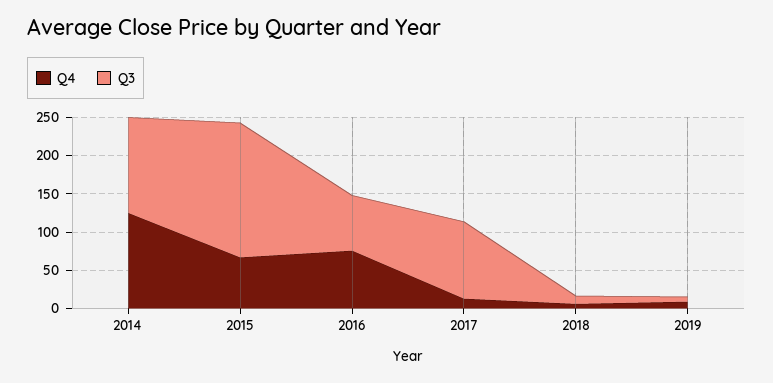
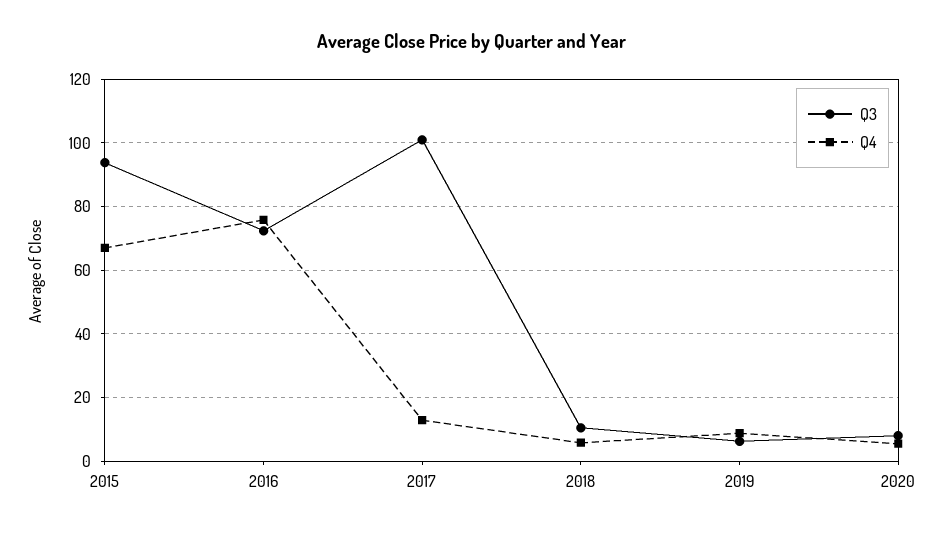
Q4, 2014: 125 -> none
Q3, 2014: 125 -> none
Q3, 2015: 175 -> 94
Q3, 2020: none -> 8
Q4, 2020: none -> 6

